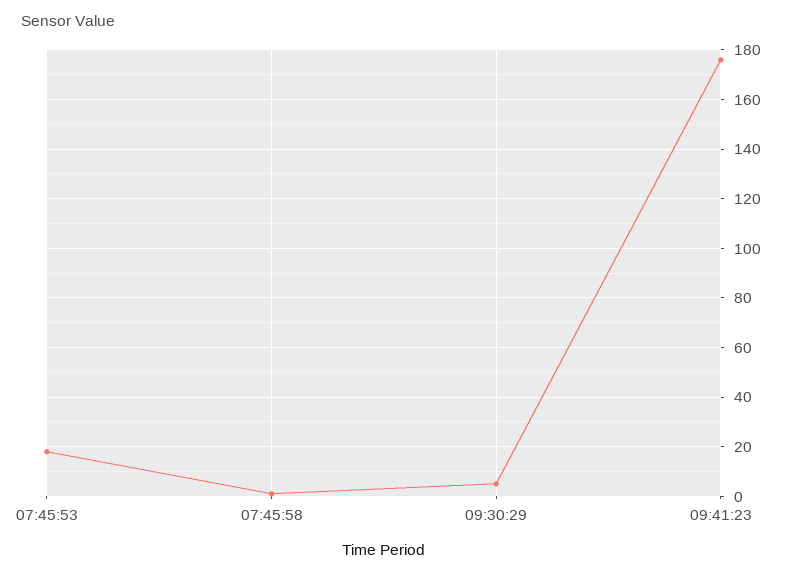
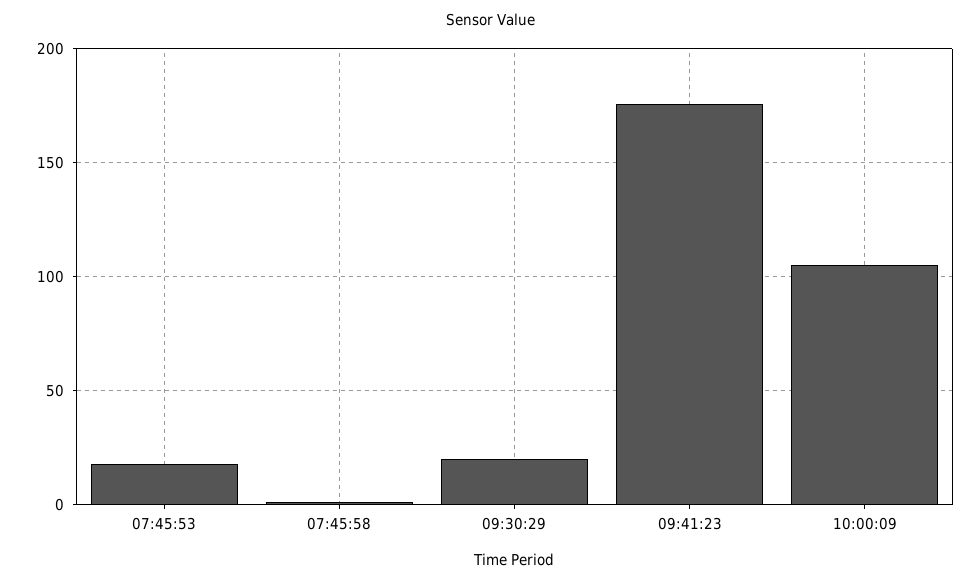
09:30:29: 5 -> 20
10:00:09: none -> 105

